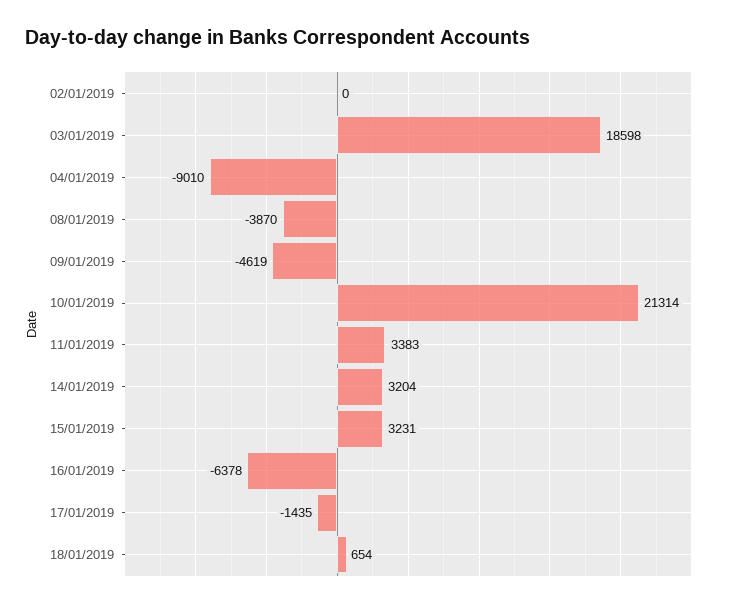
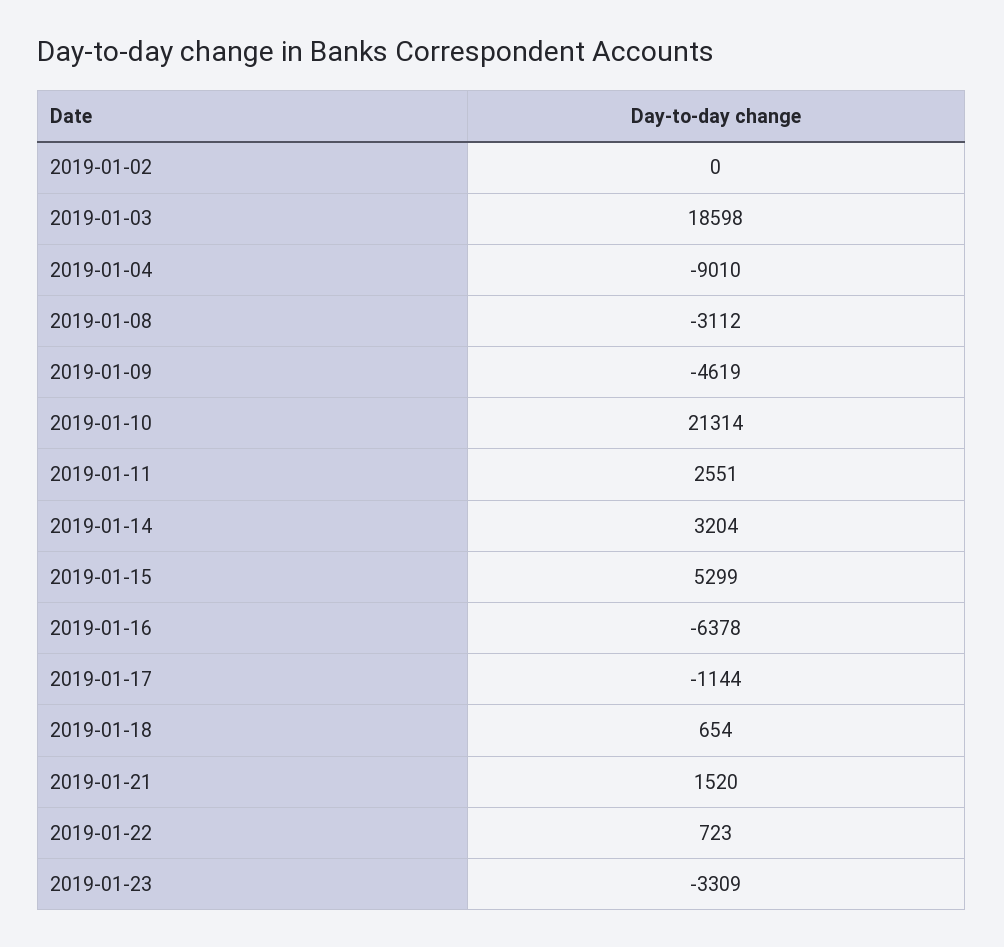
08/01/2019: -3870 -> -3112
11/01/2019: 3383 -> 2551
15/01/2019: 3231 -> 5299
17/01/2019: -1435 -> -1144
2019-01-21: none -> 1520
2019-01-22: none -> 723
2019-01-23: none -> -3309

